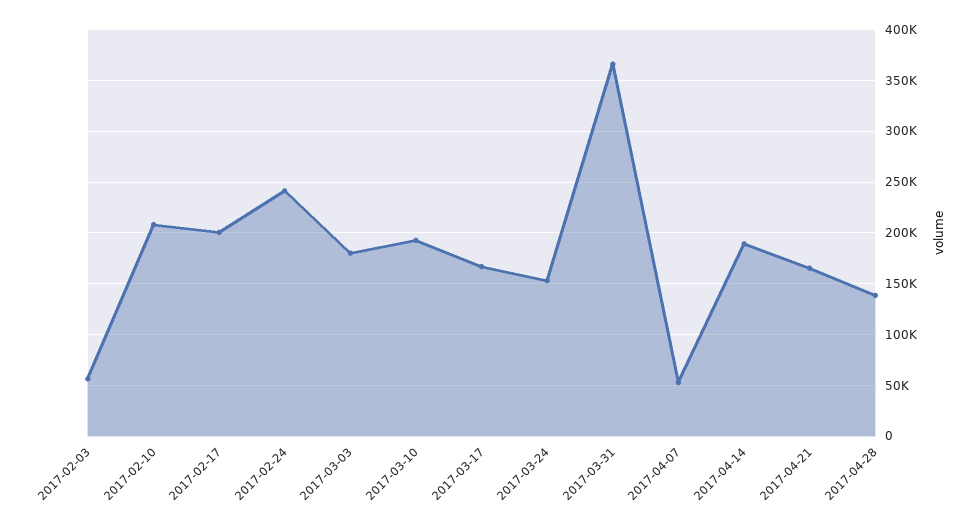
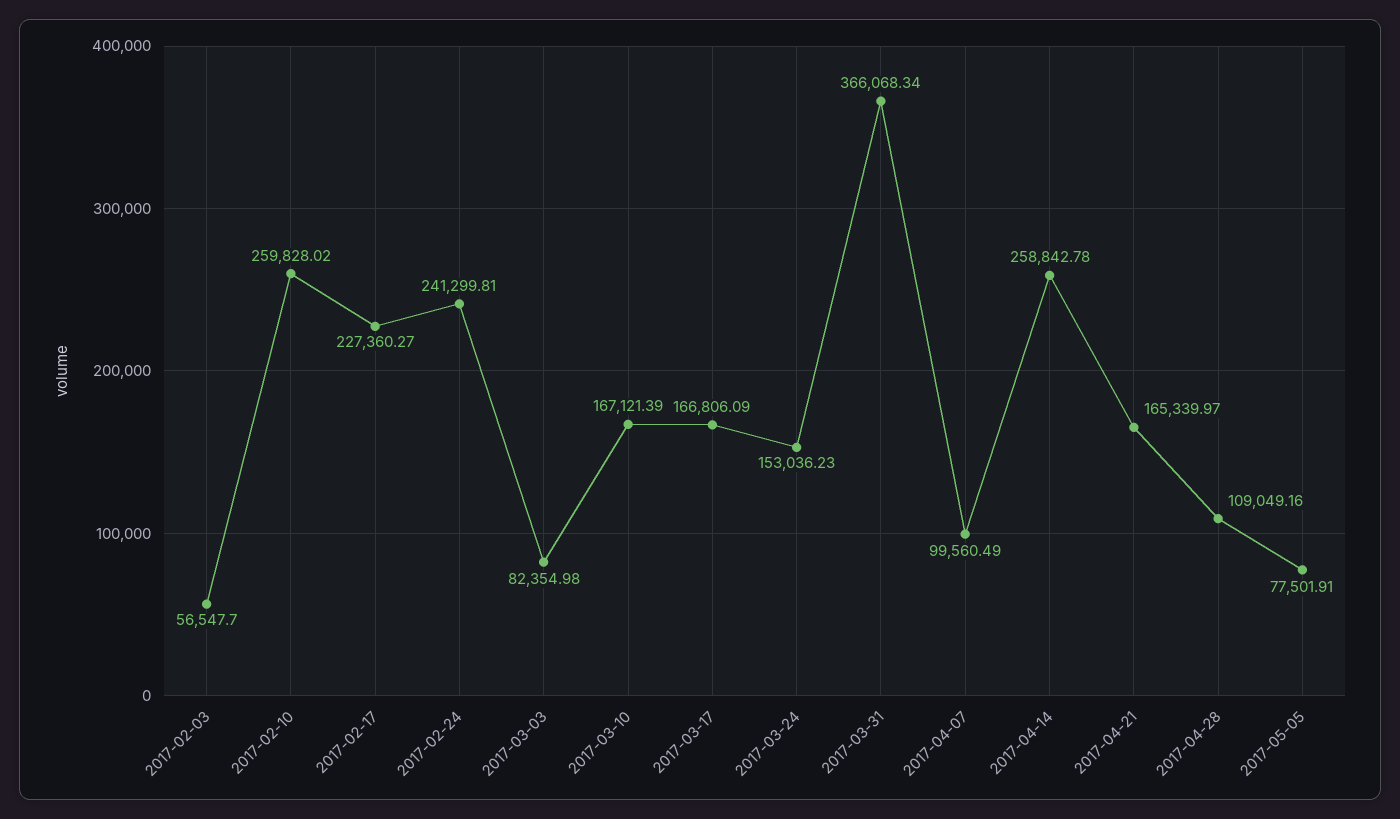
2017-02-10: 210000 -> 259828.02
2017-02-17: 200000 -> 227360.27
2017-03-03: 180000 -> 82354.98
2017-03-10: 190000 -> 167121.39
2017-04-07: 50000 -> 99560.49
2017-04-14: 190000 -> 258842.78
2017-04-28: 140000 -> 109049.16
2017-05-05: none -> 77501.91

